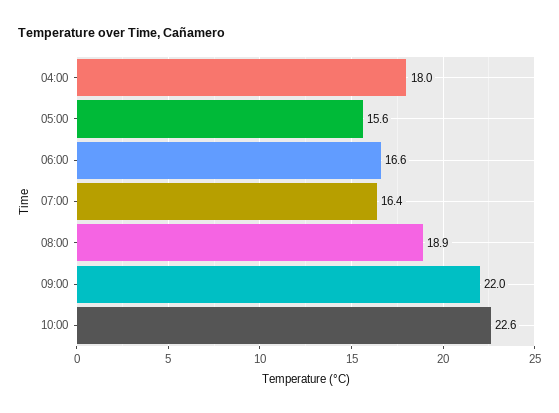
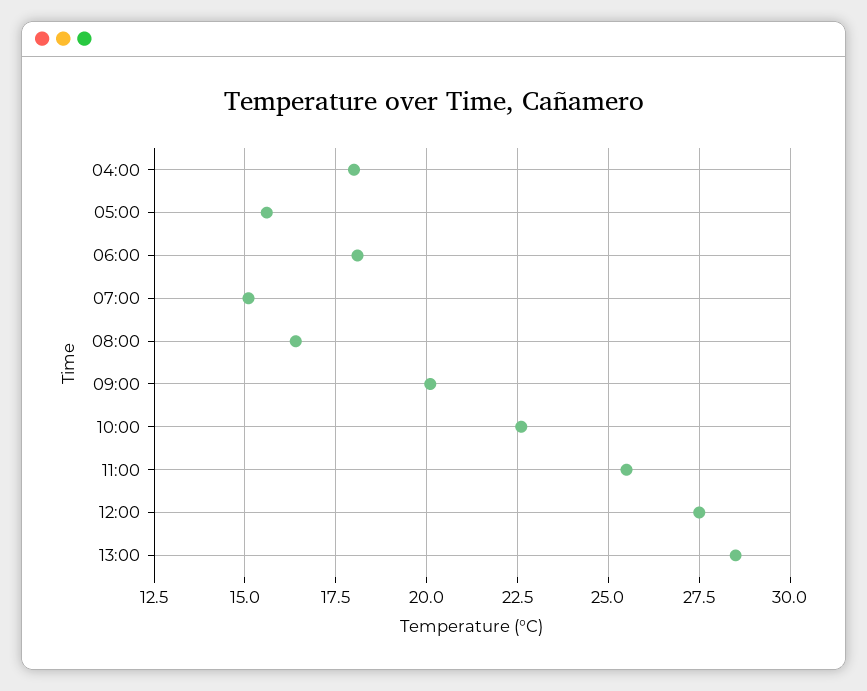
06:00: 16.6 -> 18
07:00: 16.4 -> 15
08:00: 18.9 -> 16.5
09:00: 22 -> 20
11:00: none -> 25.5
12:00: none -> 27.5
13:00: none -> 28.5

